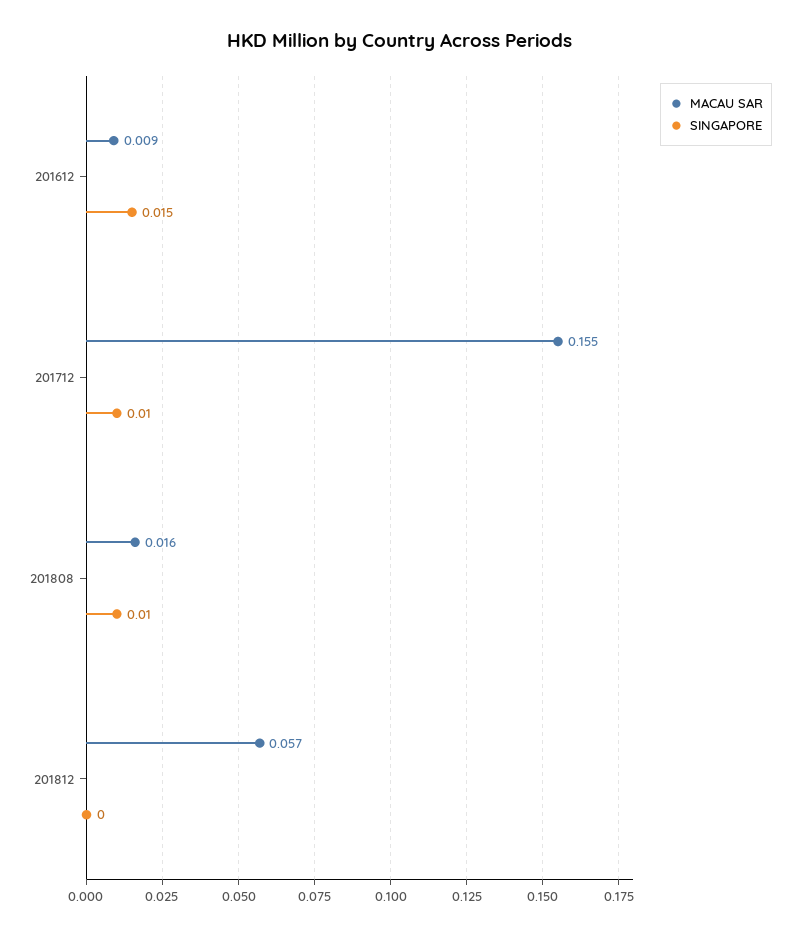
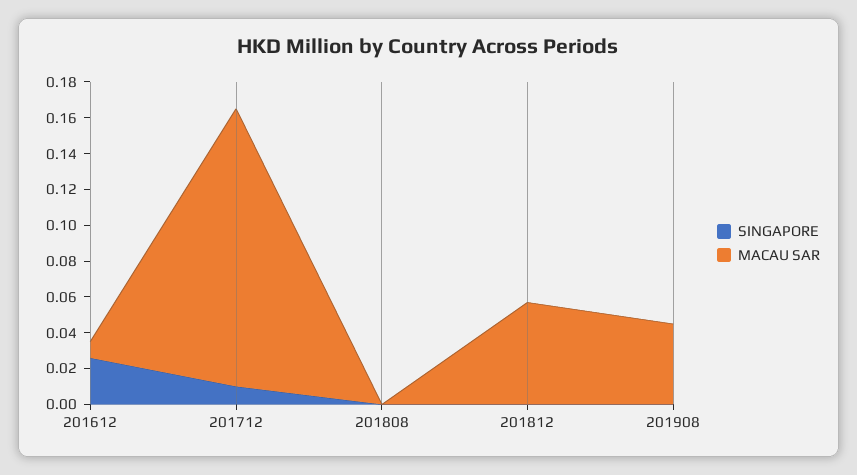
SINGAPORE, 201612: 0.015 -> 0.025
MACAU SAR, 201808: 0.016 -> 0
SINGAPORE, 201808: 0.01 -> 0
SINGAPORE, 201908: none -> 0
MACAU SAR, 201908: none -> 0.045

